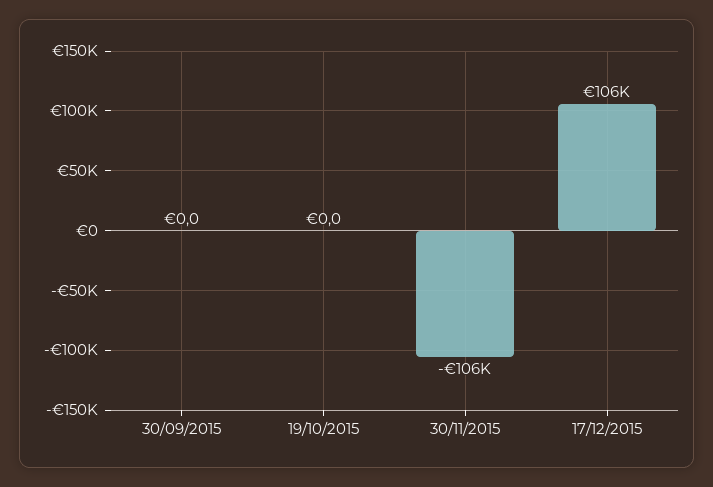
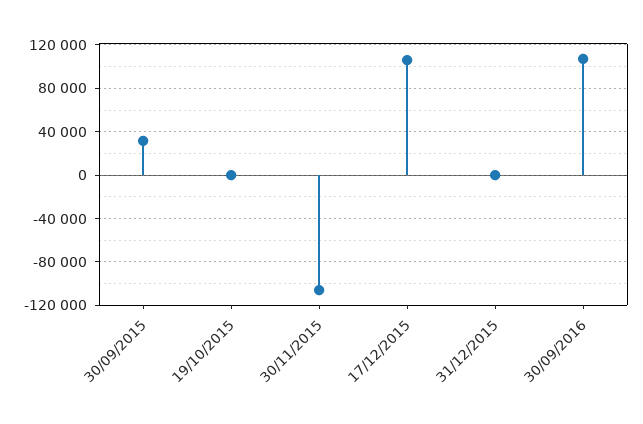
30/09/2015: 0 -> 30000
31/12/2015: none -> 0
30/09/2016: none -> 110000

